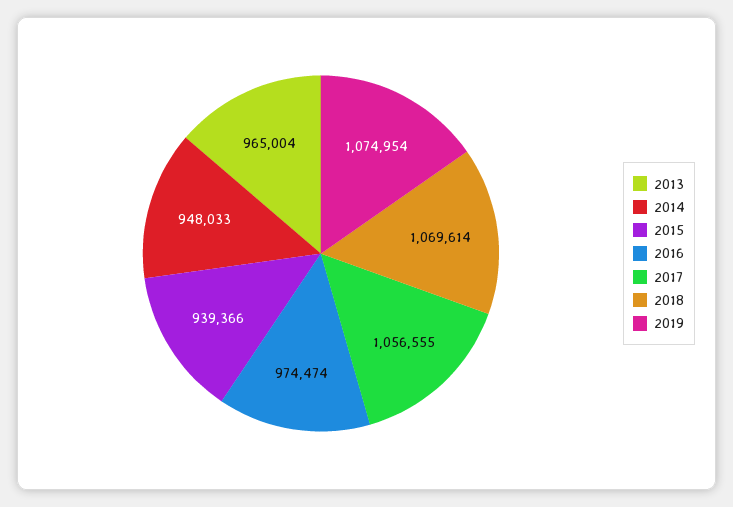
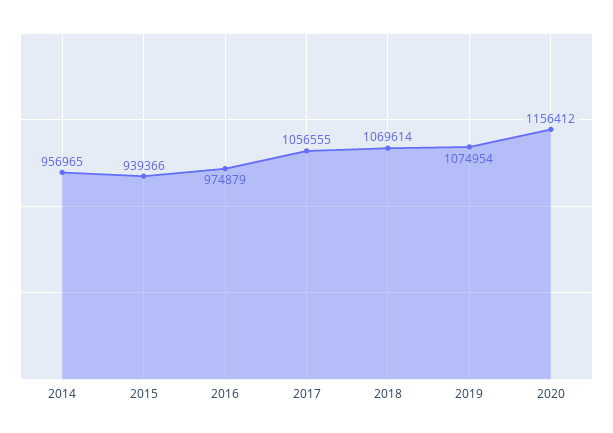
2013: 965004 -> none
2014: 948033 -> 956965
2016: 974474 -> 974879
2020: none -> 1156412

